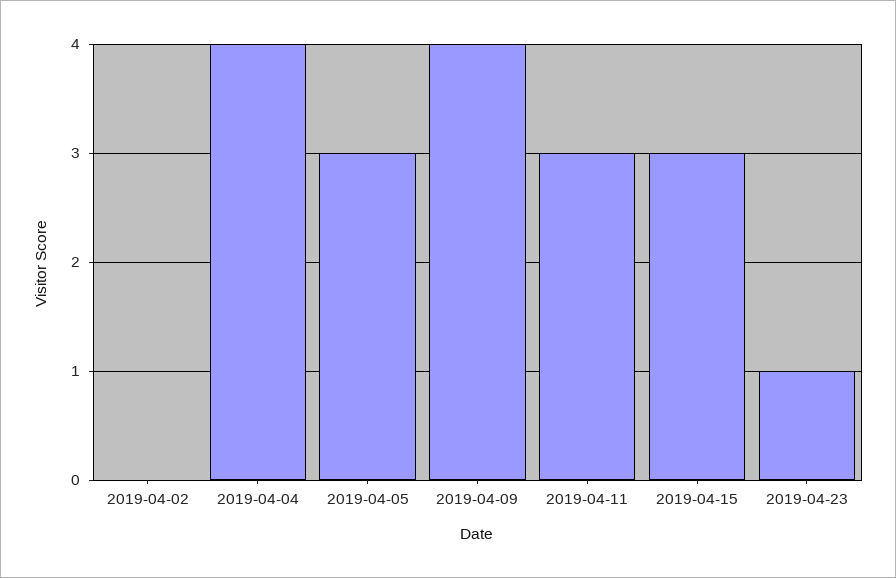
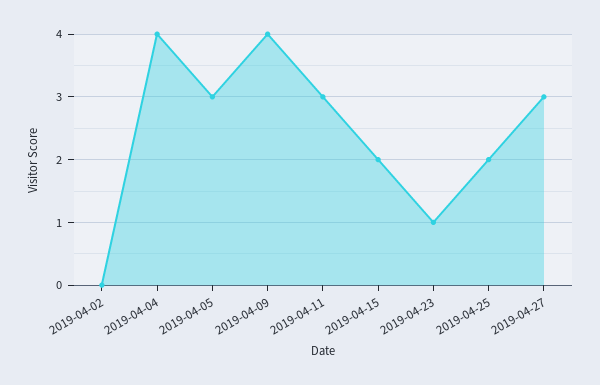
2019-04-15: 3 -> 2
2019-04-25: none -> 2
2019-04-27: none -> 3

